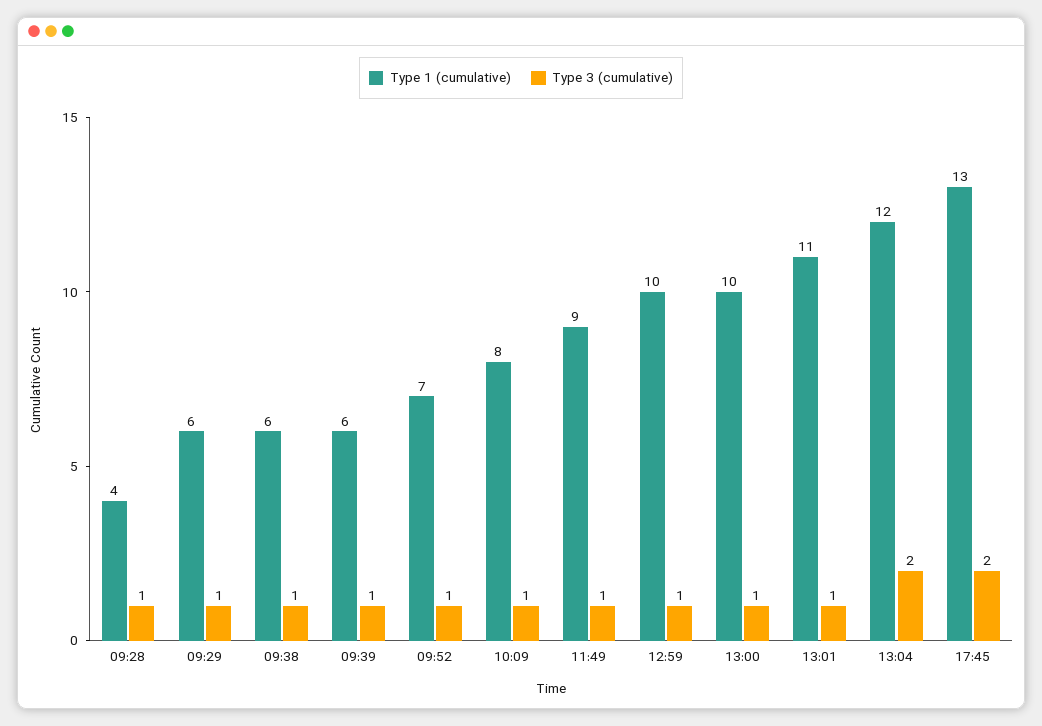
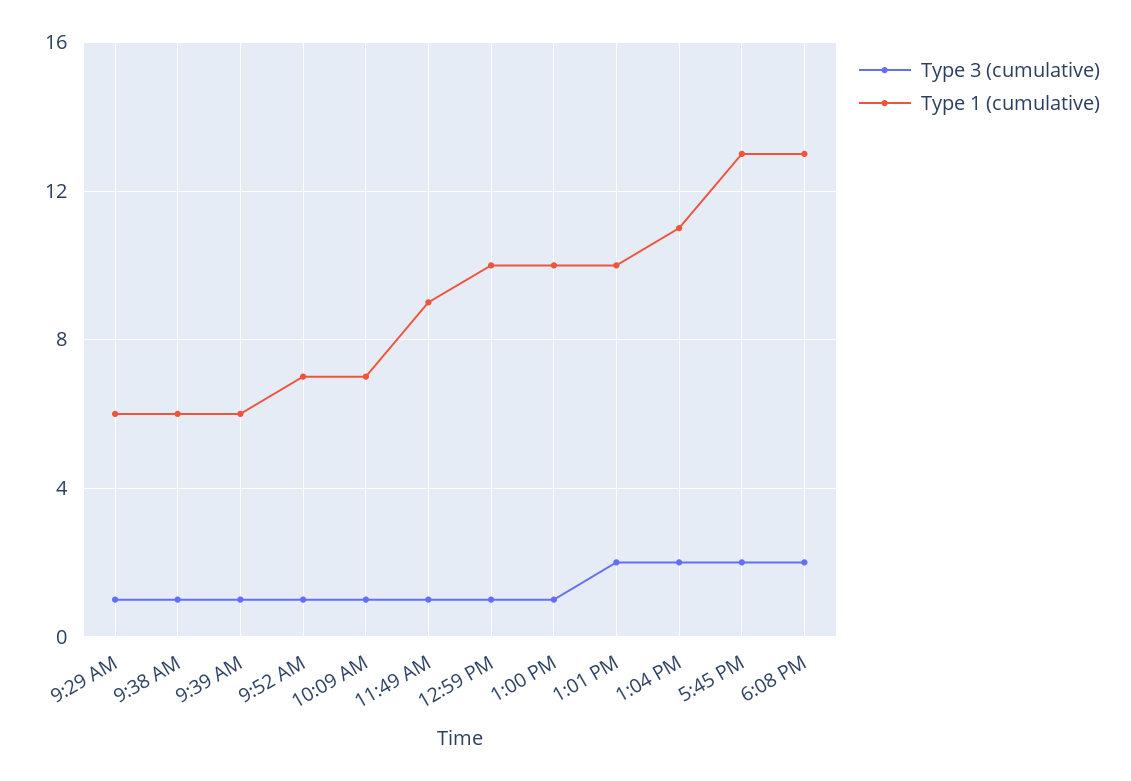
Type 1 (cumulative), 09:28: 4 -> none
Type 3 (cumulative), 09:28: 1 -> none
Type 1 (cumulative), 10:09: 8 -> 7
Type 1 (cumulative), 13:01: 11 -> 10
Type 3 (cumulative), 13:01: 1 -> 2
Type 1 (cumulative), 13:04: 12 -> 11
Type 3 (cumulative), 6:08 PM: none -> 2
Type 1 (cumulative), 6:08 PM: none -> 13

